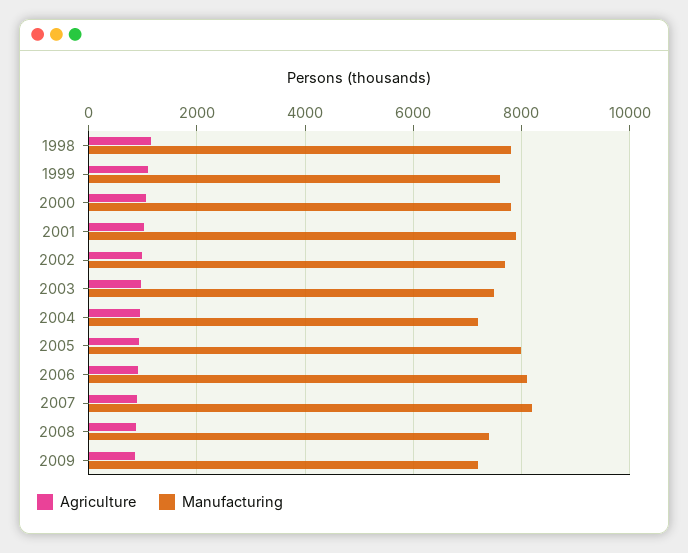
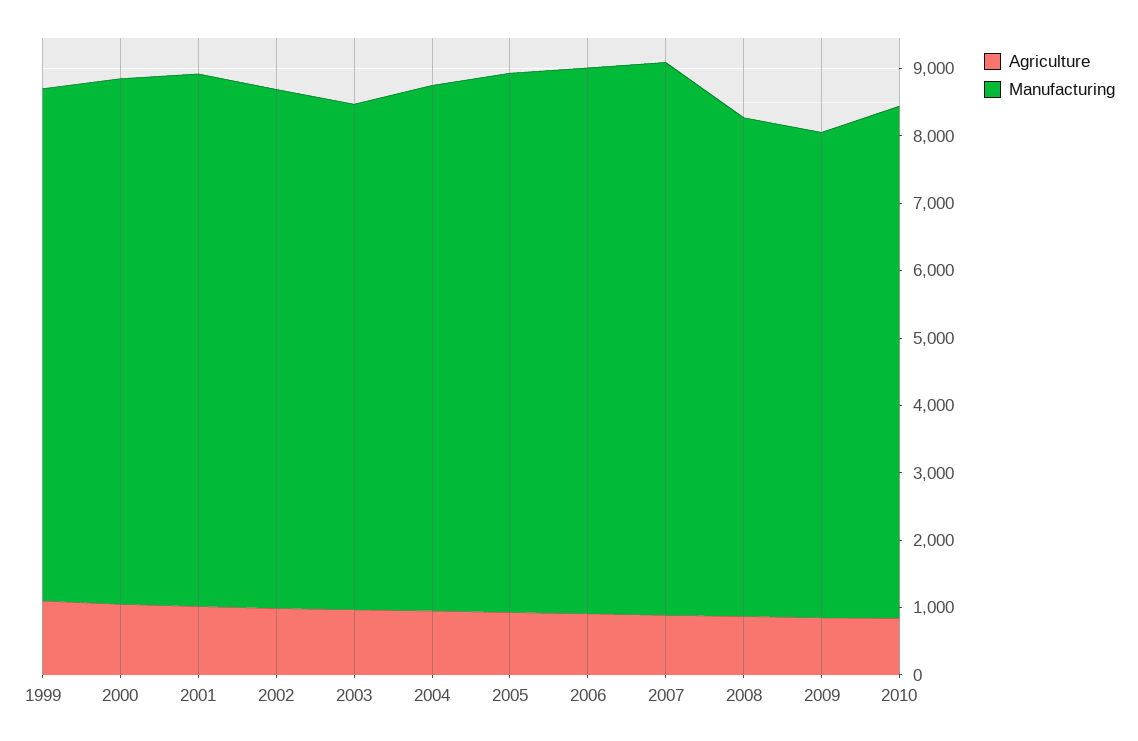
Agriculture, 1998: 1200 -> none
Manufacturing, 1998: 7800 -> none
Manufacturing, 2004: 7200 -> 7800
Agriculture, 2010: none -> 800
Manufacturing, 2010: none -> 7600

